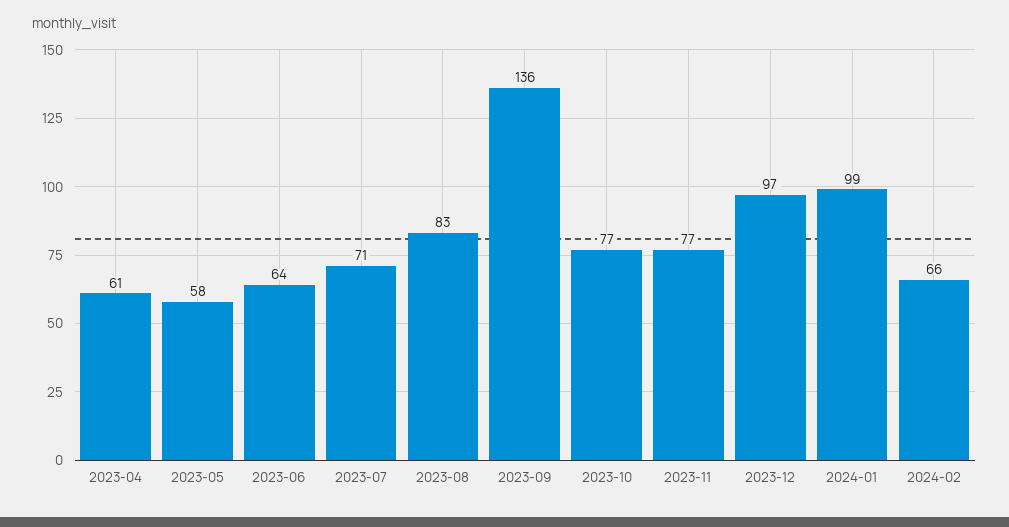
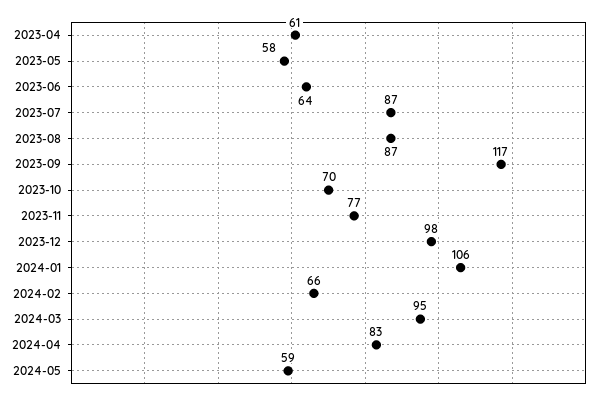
2023-07: 71 -> 87
2023-08: 83 -> 87
2023-09: 136 -> 117
2023-10: 77 -> 70
2023-12: 97 -> 98
2024-01: 99 -> 106
2024-03: none -> 95
2024-04: none -> 83
2024-05: none -> 59

